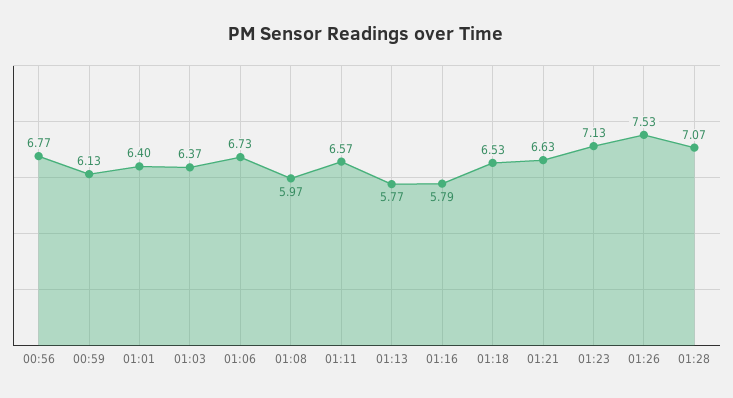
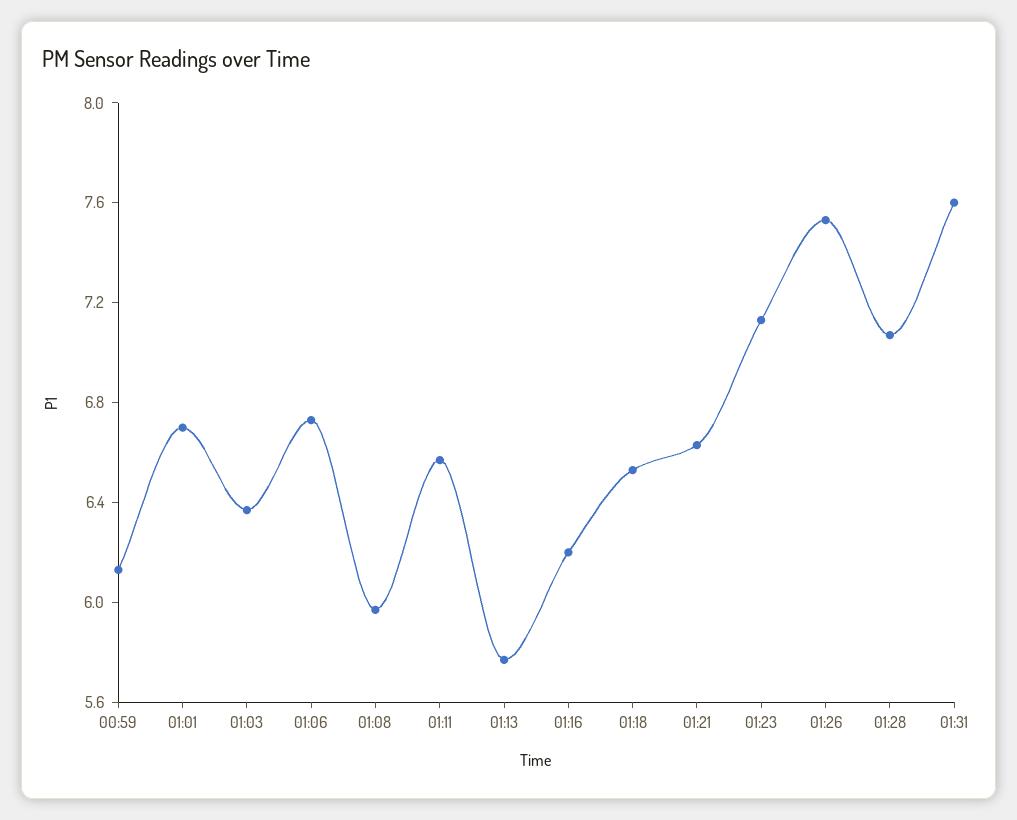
00:56: 6.77 -> none
01:01: 6.4 -> 6.7
01:16: 5.79 -> 6.2
01:31: none -> 7.6

